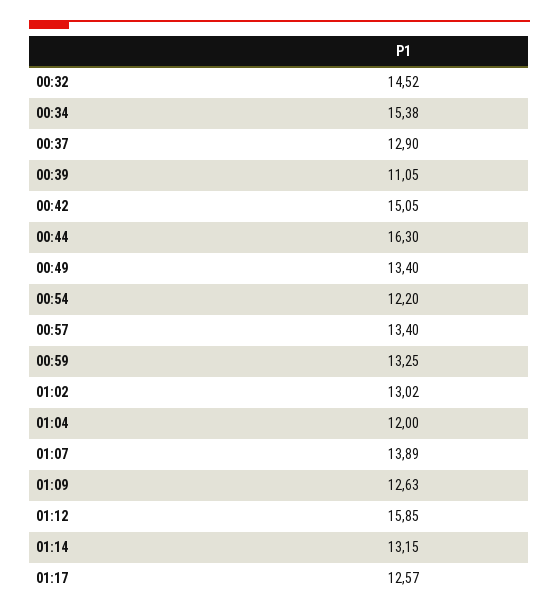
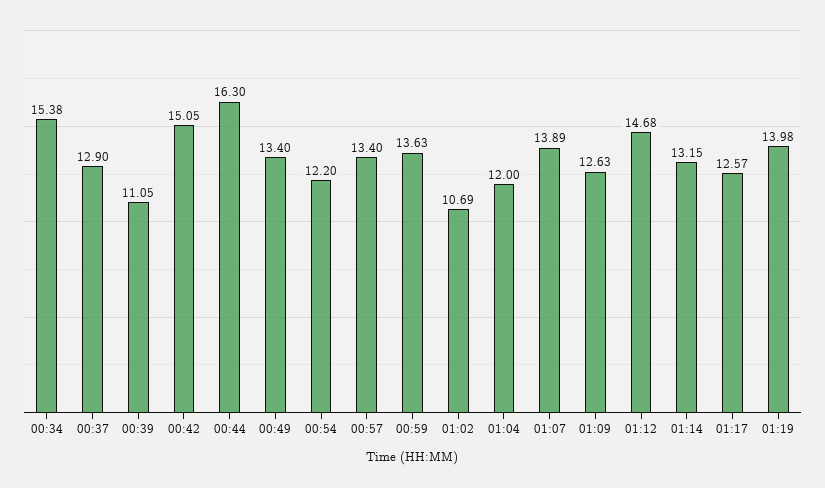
00:32: 14.52 -> none
00:59: 13.25 -> 13.63
01:02: 13.02 -> 10.69
01:12: 15.85 -> 14.68
01:19: none -> 13.98

